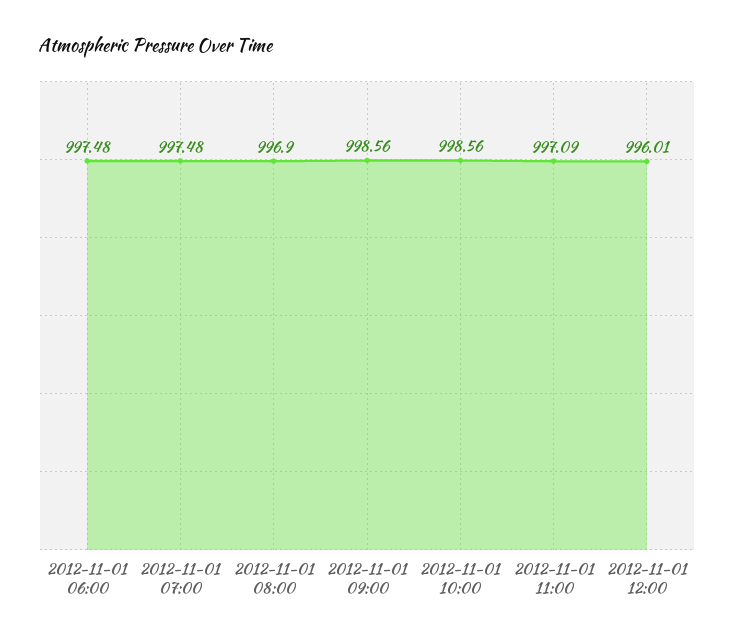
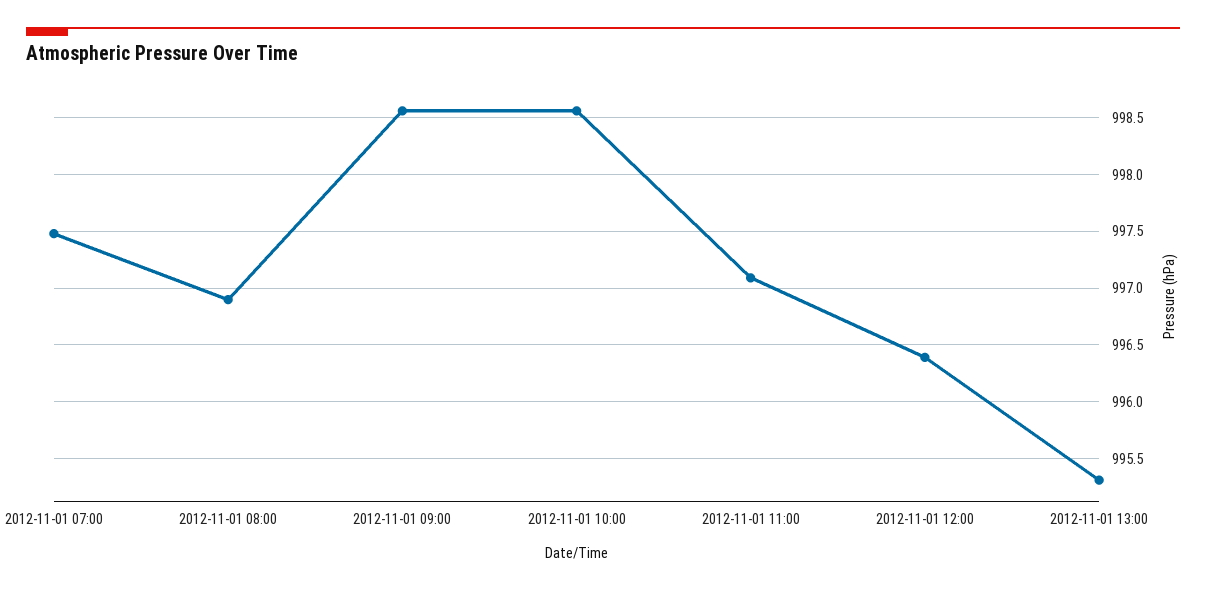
2012-11-01 06:00: 997.48 -> none
2012-11-01 12:00: 996.01 -> 996.4
2012-11-01 13:00: none -> 995.3

